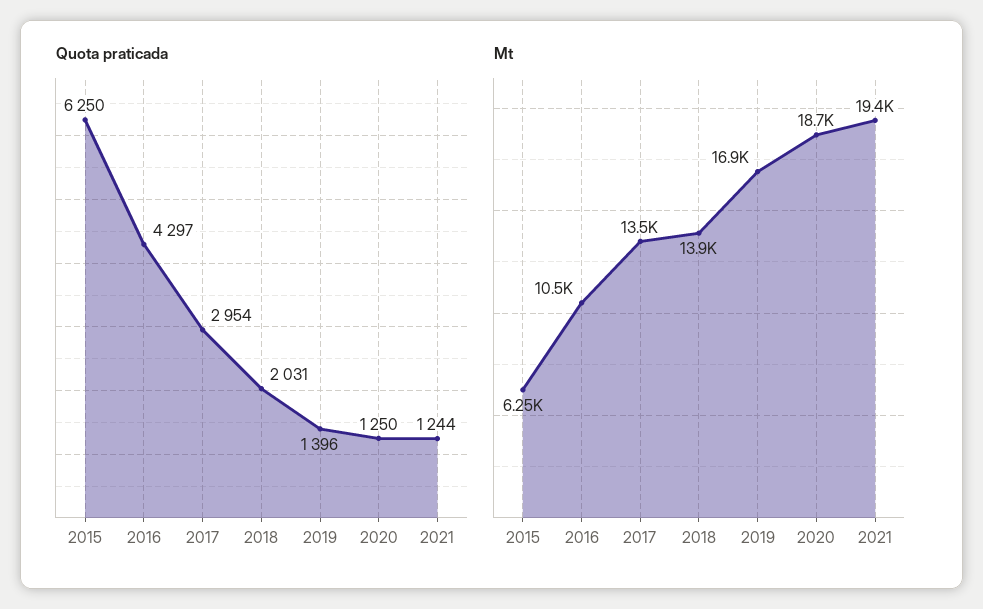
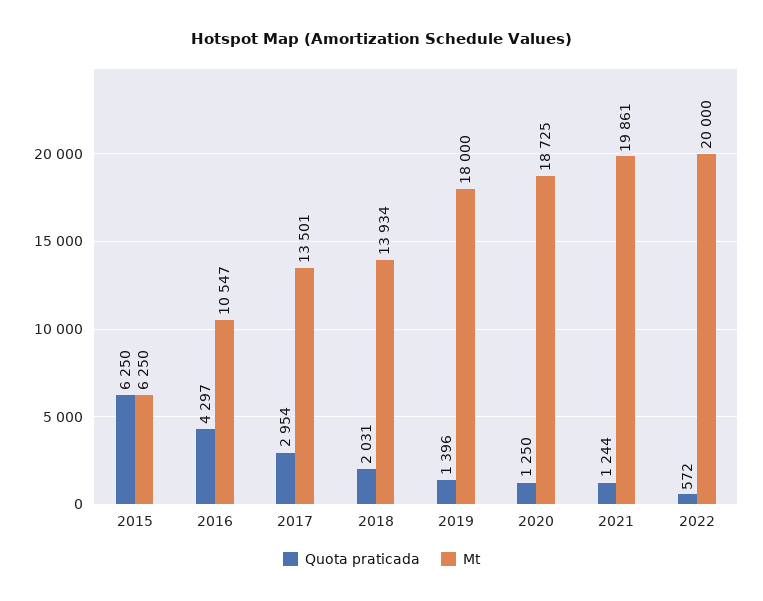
Mt, 2019: 16900 -> 18000
Mt, 2021: 19400 -> 19861
Quota praticada, 2022: none -> 572
Mt, 2022: none -> 20000

